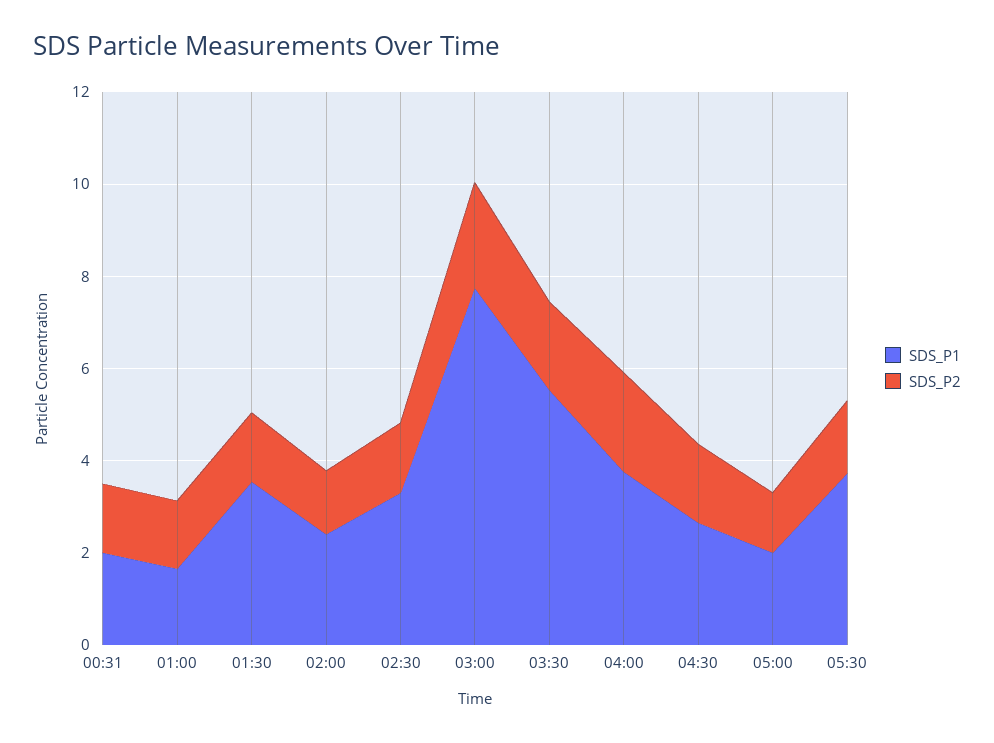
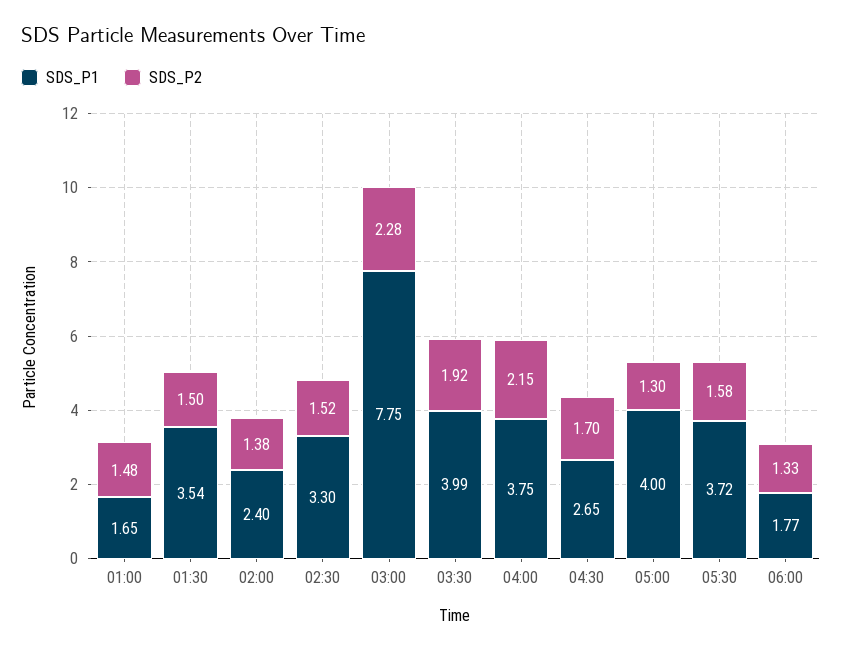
SDS_P1, 00:31: 2 -> none
SDS_P2, 00:31: 1.5 -> none
SDS_P1, 03:30: 5.5 -> 3.99
SDS_P1, 05:00: 2 -> 4
SDS_P1, 06:00: none -> 1.77
SDS_P2, 06:00: none -> 1.33

